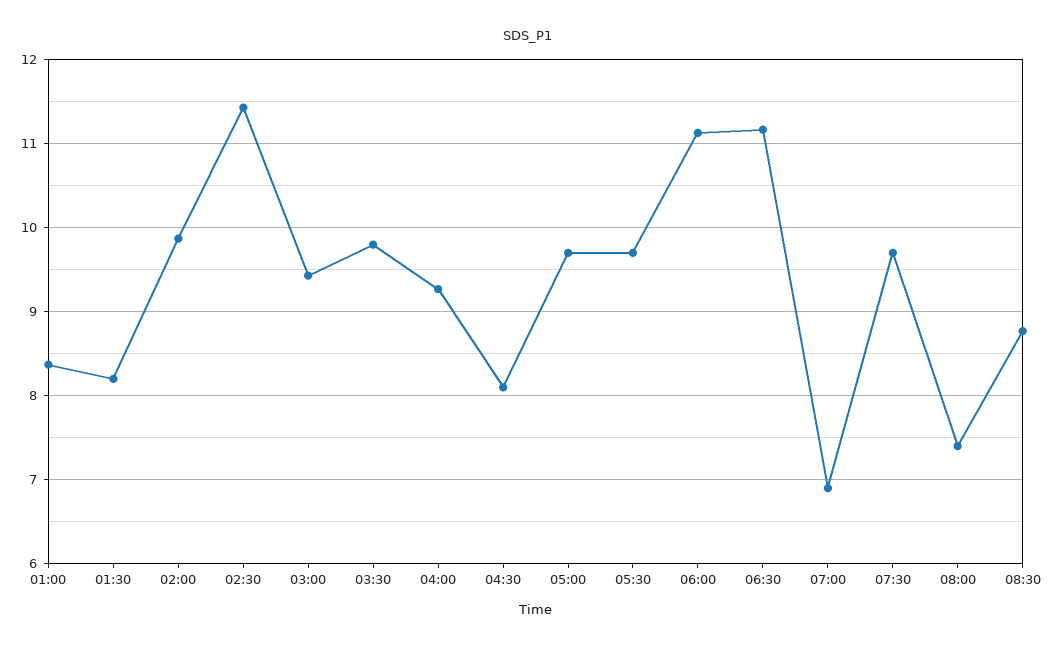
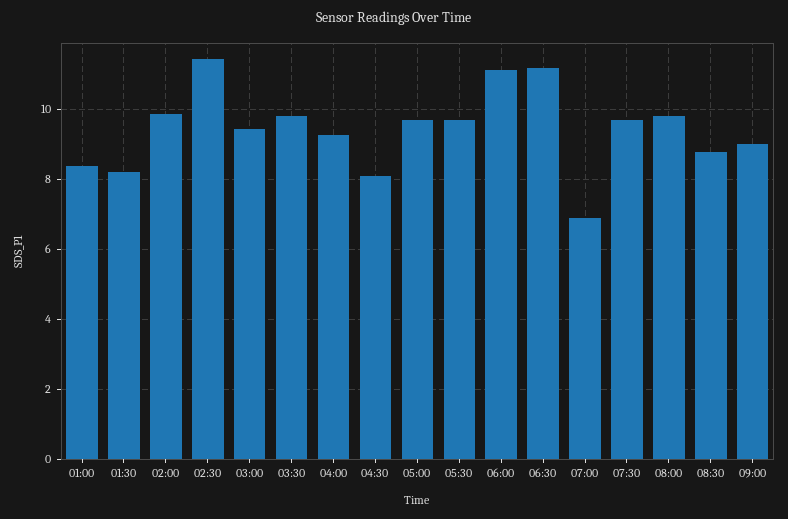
08:00: 7.4 -> 9.8
09:00: none -> 9

